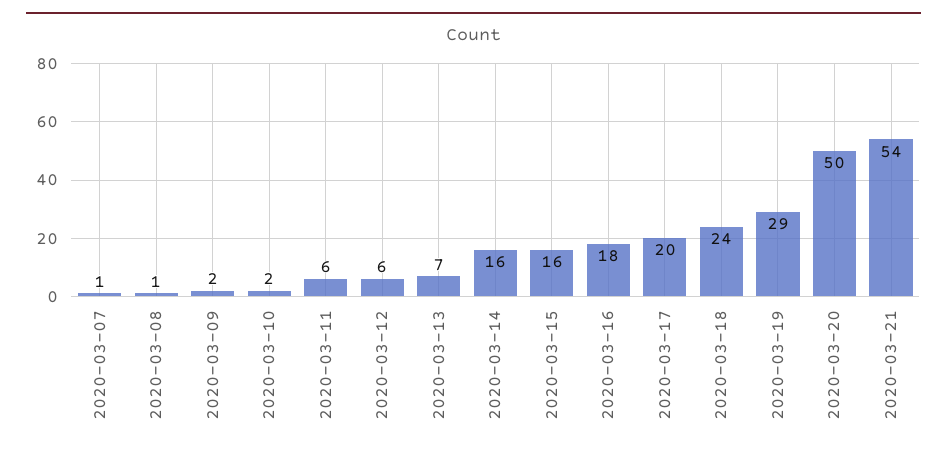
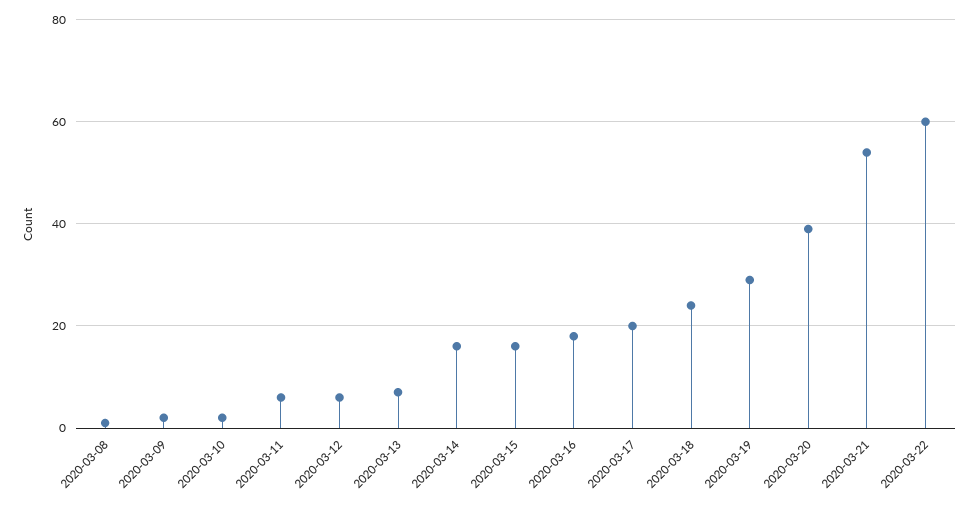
2020-03-07: 1 -> none
2020-03-20: 50 -> 40
2020-03-22: none -> 60

